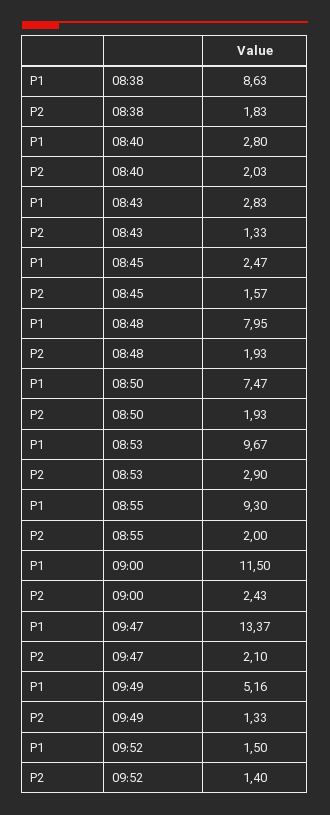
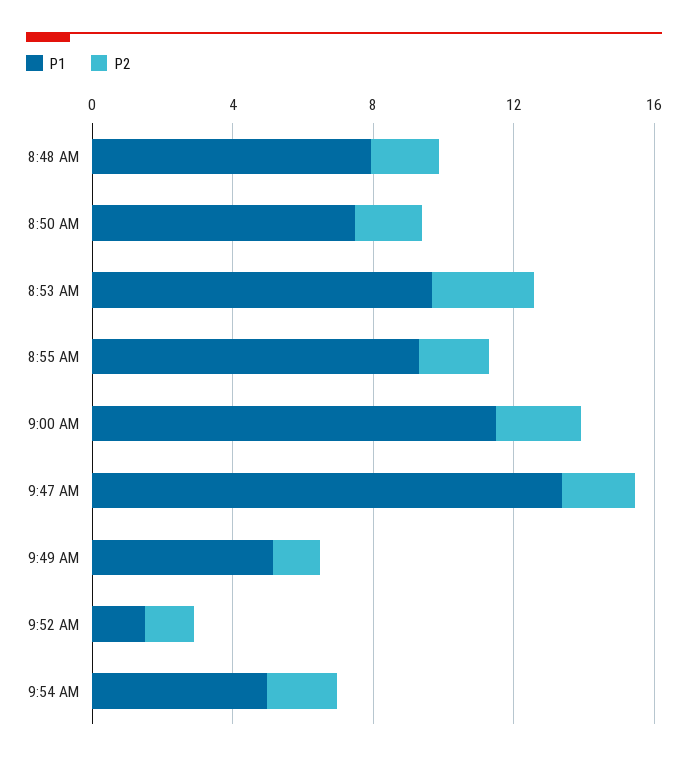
P1, 08:38: 8.63 -> none
P2, 08:38: 1.83 -> none
P1, 08:40: 2.8 -> none
P2, 08:40: 2.03 -> none
P1, 08:43: 2.83 -> none
P2, 08:43: 1.33 -> none
P1, 08:45: 2.47 -> none
P2, 08:45: 1.57 -> none
P1, 9:54 AM: none -> 5
P2, 9:54 AM: none -> 2

